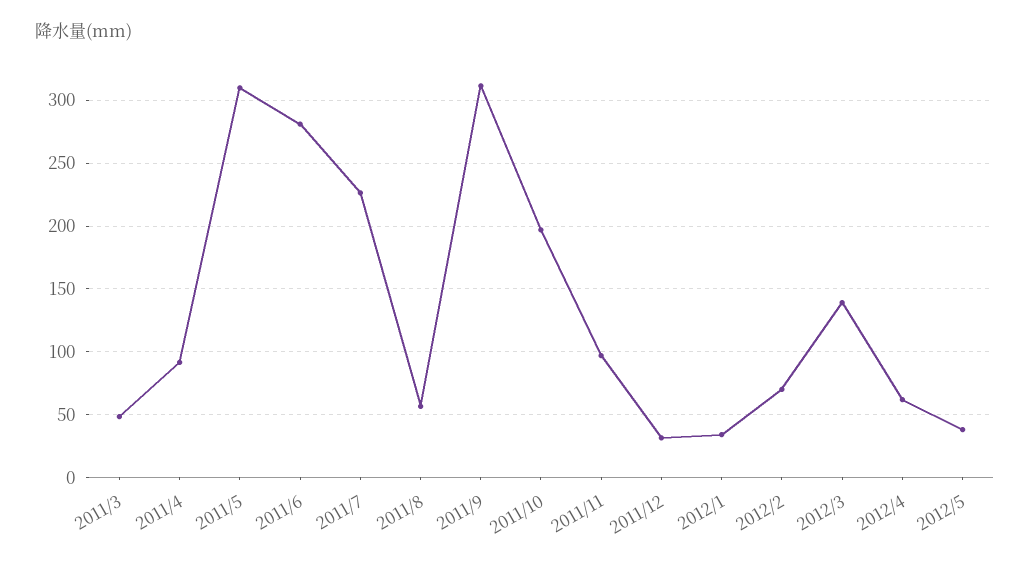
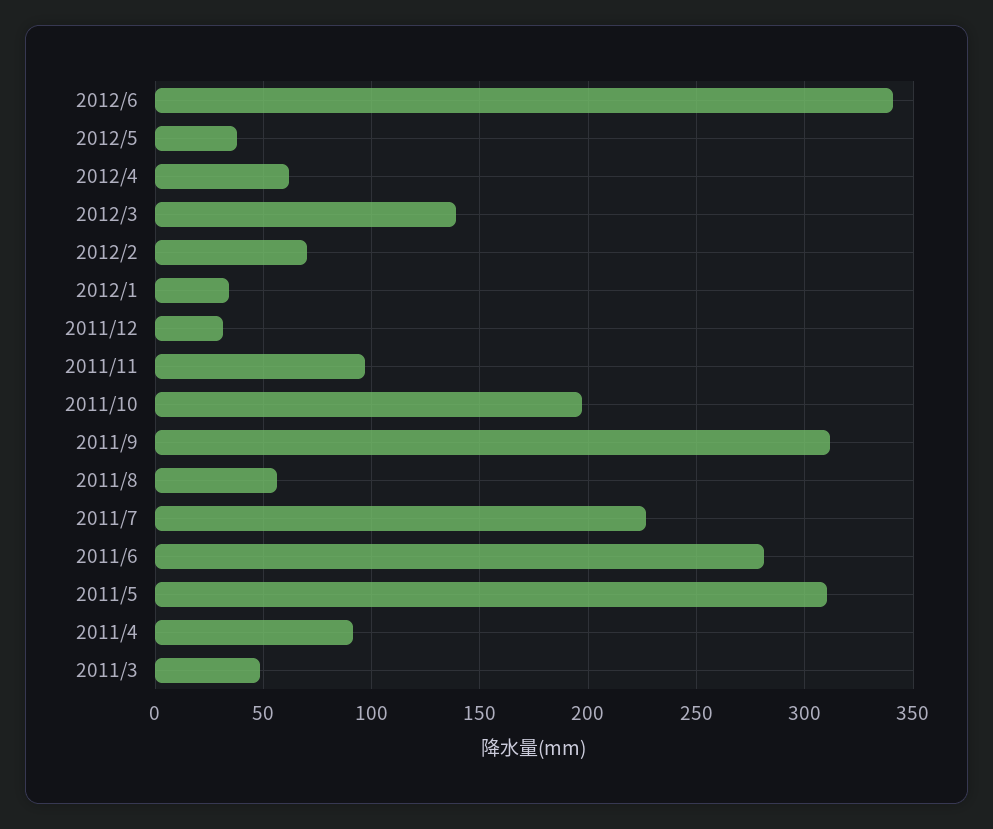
2012/6: none -> 340

